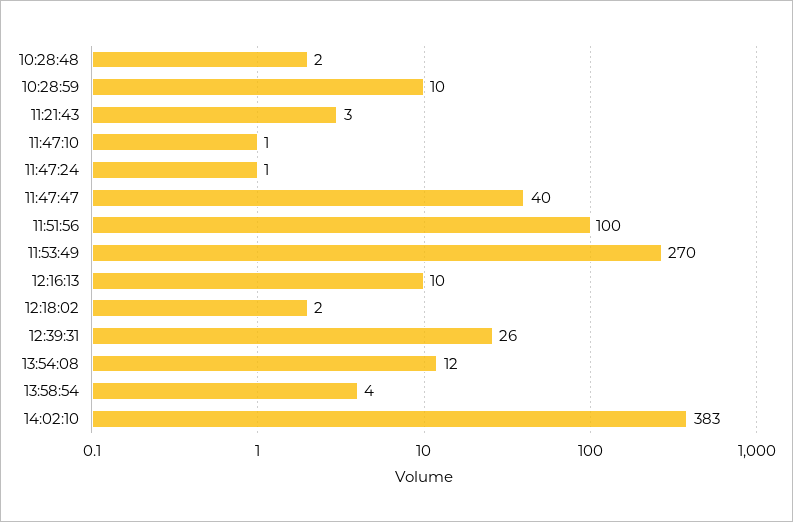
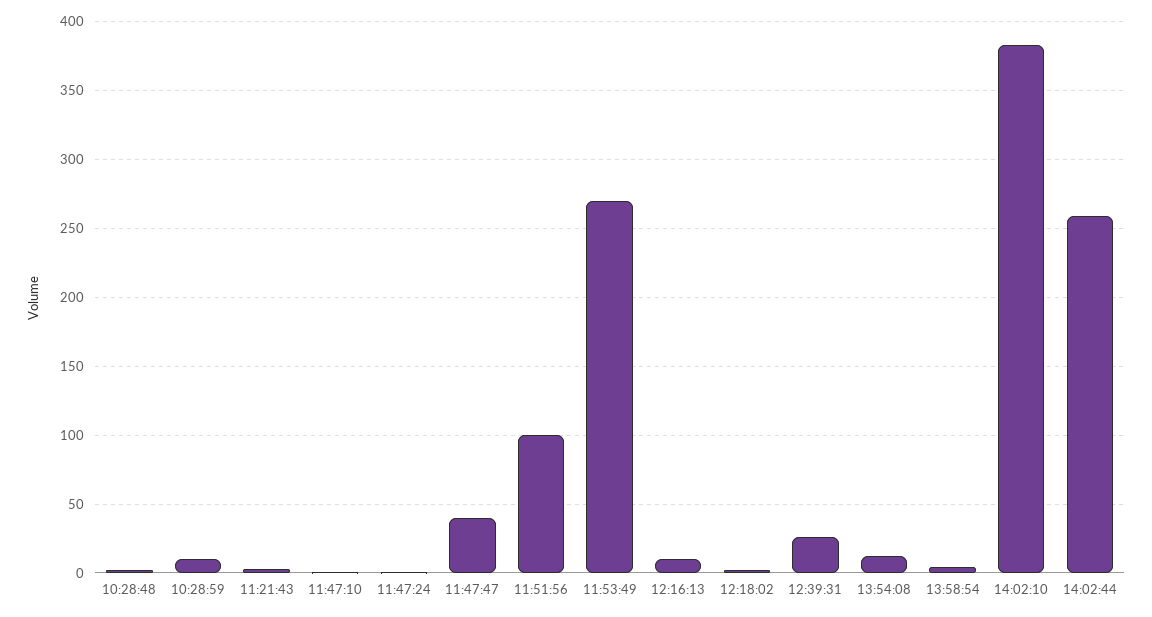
14:02:44: none -> 260

